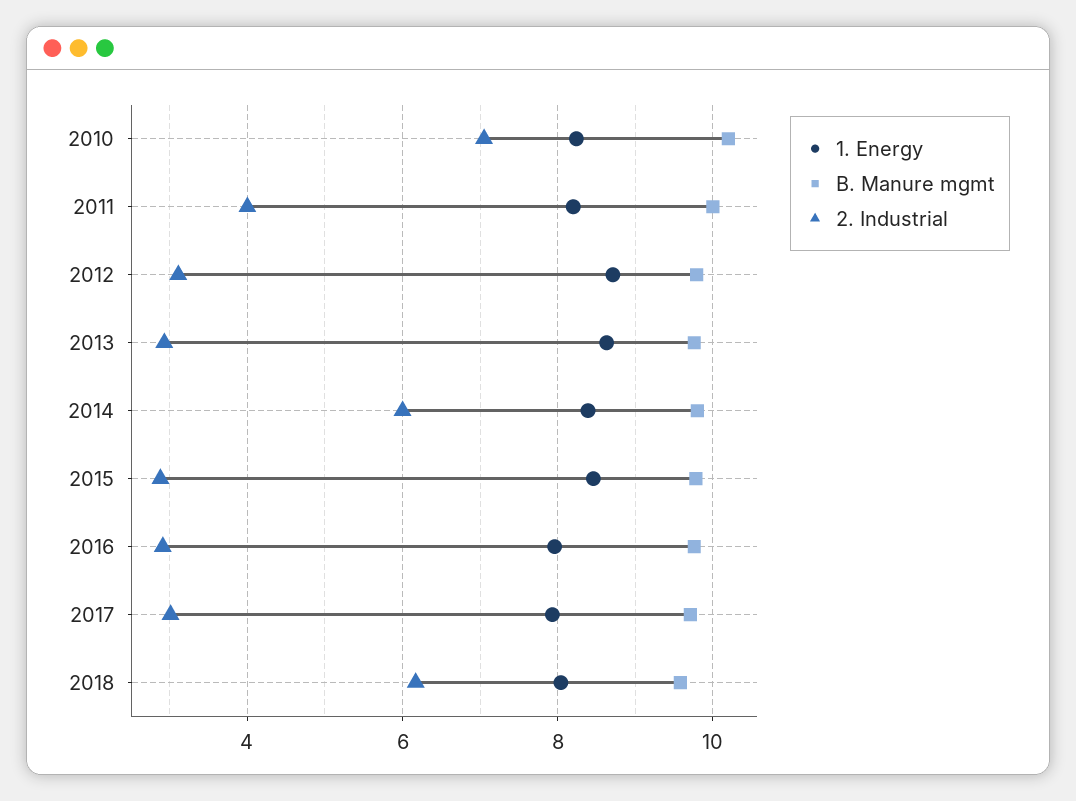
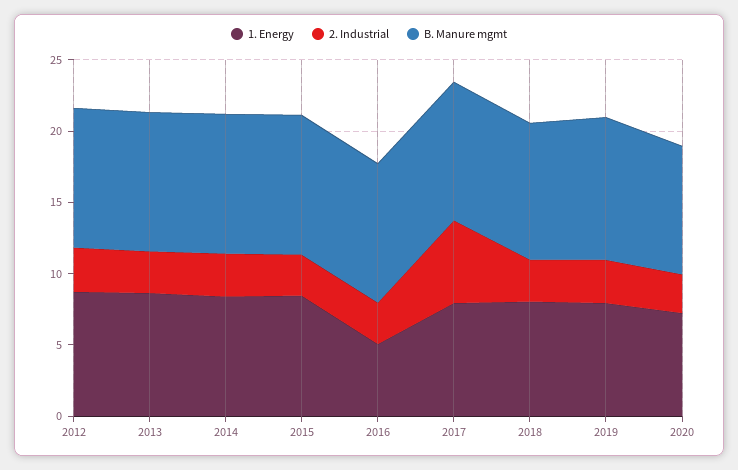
1. Energy, 2010: 8.2 -> none
B. Manure mgmt, 2010: 10.2 -> none
2. Industrial, 2010: 7 -> none
1. Energy, 2011: 8.2 -> none
B. Manure mgmt, 2011: 10 -> none
2. Industrial, 2011: 4 -> none
2. Industrial, 2014: 6 -> 3
1. Energy, 2016: 8 -> 5
2. Industrial, 2017: 3 -> 6
2. Industrial, 2018: 6.2 -> 3
1. Energy, 2019: none -> 8
2. Industrial, 2019: none -> 3
B. Manure mgmt, 2019: none -> 10
1. Energy, 2020: none -> 7
2. Industrial, 2020: none -> 3
B. Manure mgmt, 2020: none -> 9

